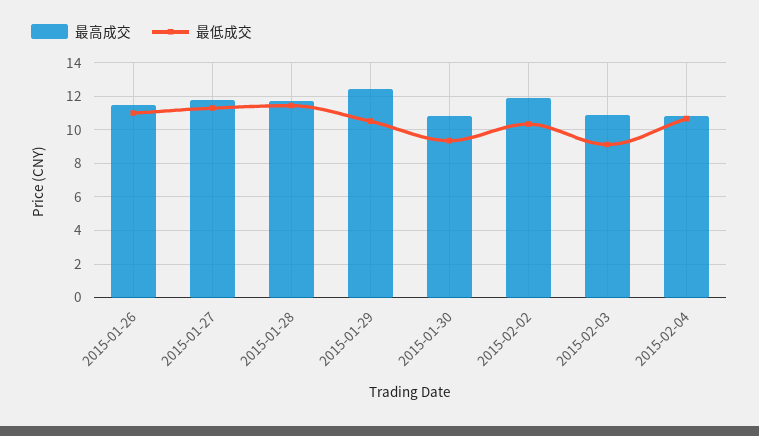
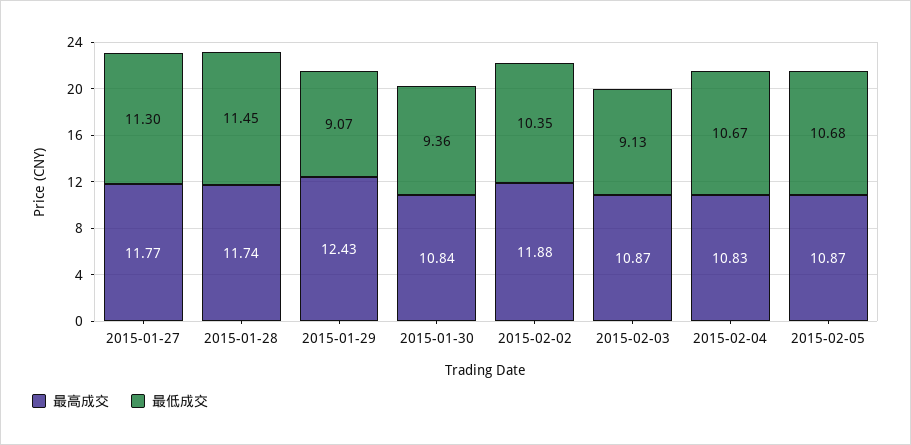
最高成交, 2015-01-26: 11.5 -> none
最低成交, 2015-01-26: 11 -> none
最低成交, 2015-01-29: 10.5 -> 9.07
最高成交, 2015-02-05: none -> 10.87
最低成交, 2015-02-05: none -> 10.68

